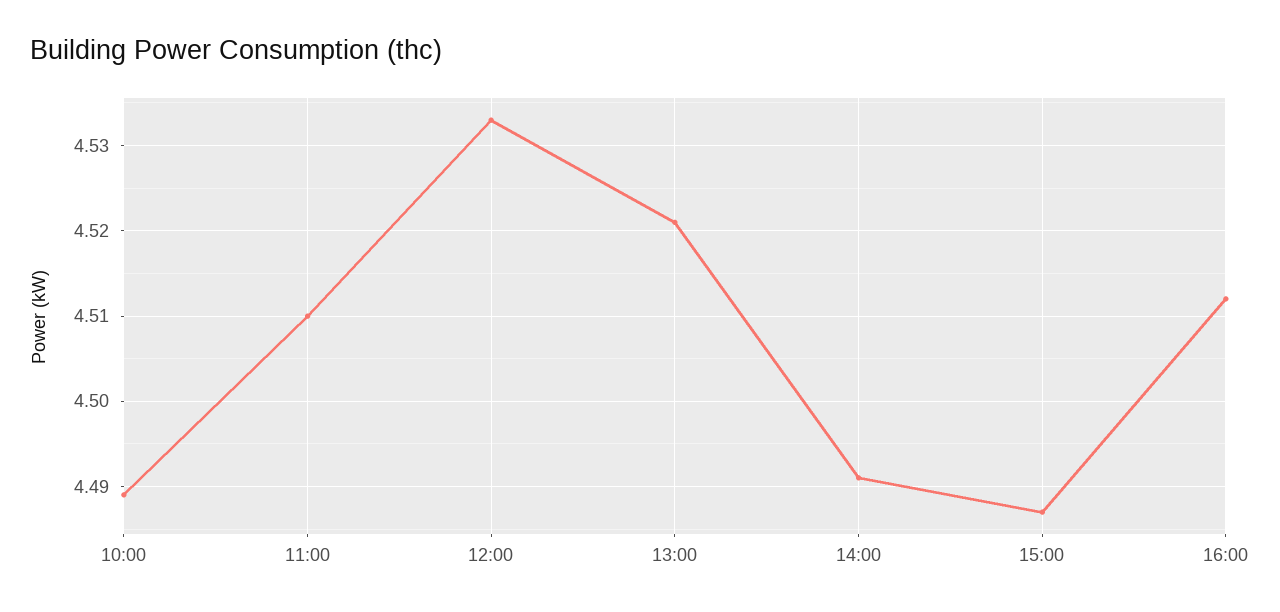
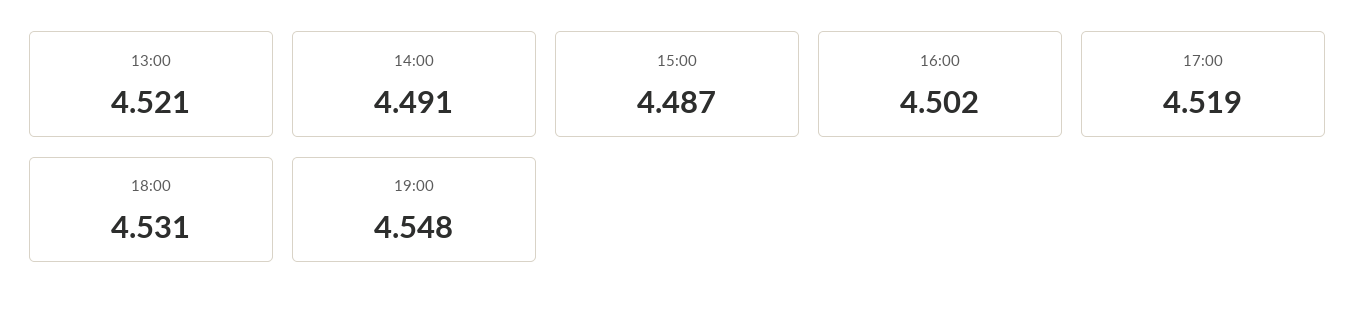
10:00: 4.489 -> none
11:00: 4.51 -> none
12:00: 4.533 -> none
16:00: 4.512 -> 4.502
17:00: none -> 4.519
18:00: none -> 4.531
19:00: none -> 4.548

